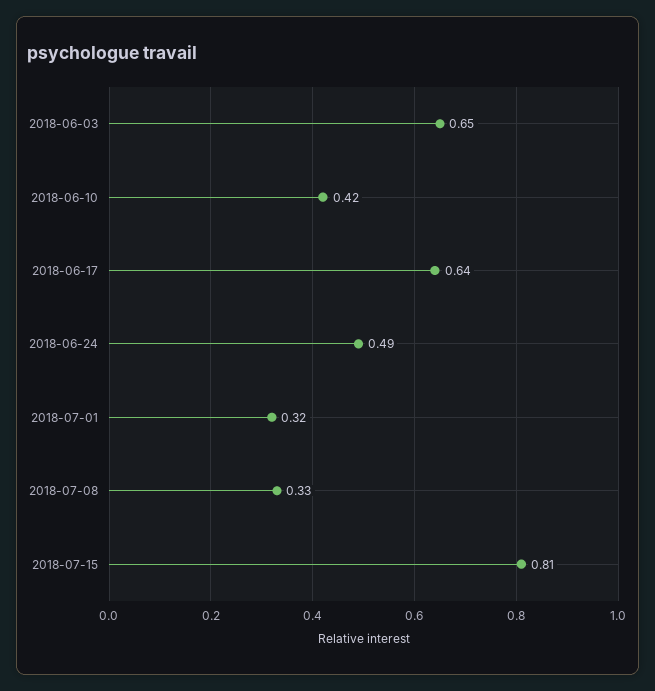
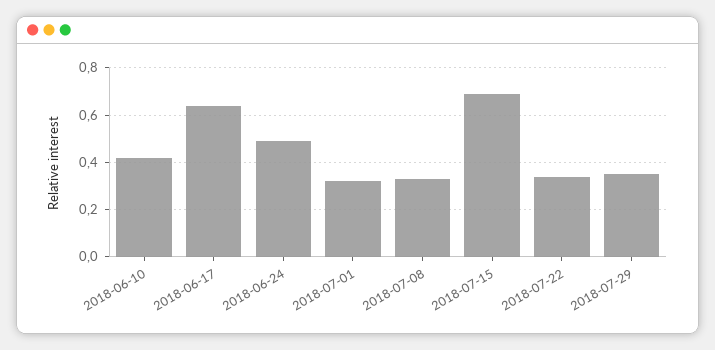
2018-06-03: 0.65 -> none
2018-07-15: 0.81 -> 0.7
2018-07-22: none -> 0.35
2018-07-29: none -> 0.35

